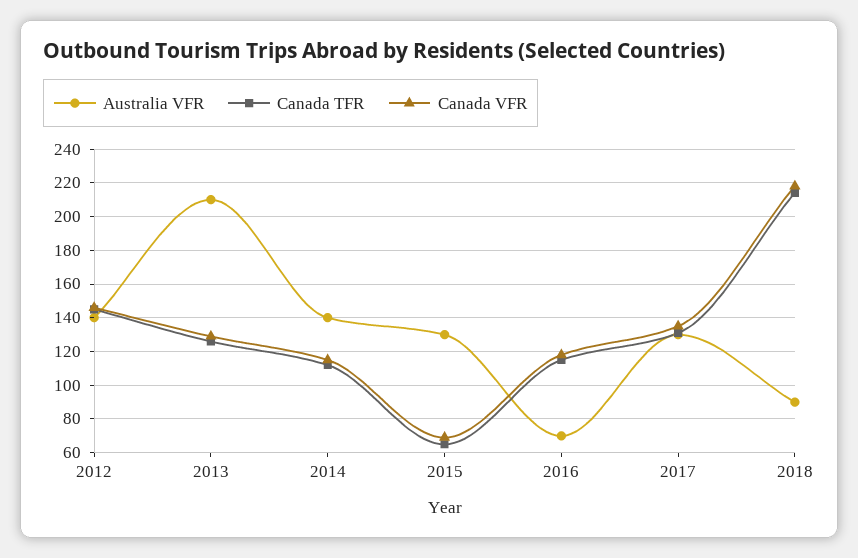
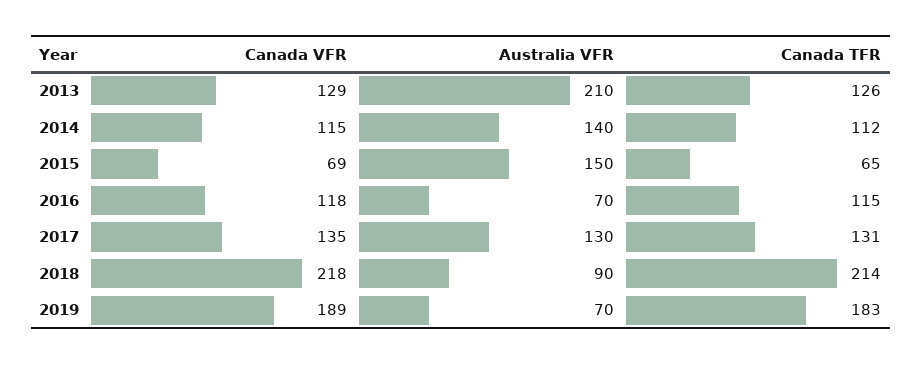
Australia VFR, 2012: 140 -> none
Canada TFR, 2012: 145 -> none
Canada VFR, 2012: 145 -> none
Australia VFR, 2015: 130 -> 150
Canada VFR, 2019: none -> 189
Australia VFR, 2019: none -> 70
Canada TFR, 2019: none -> 183

